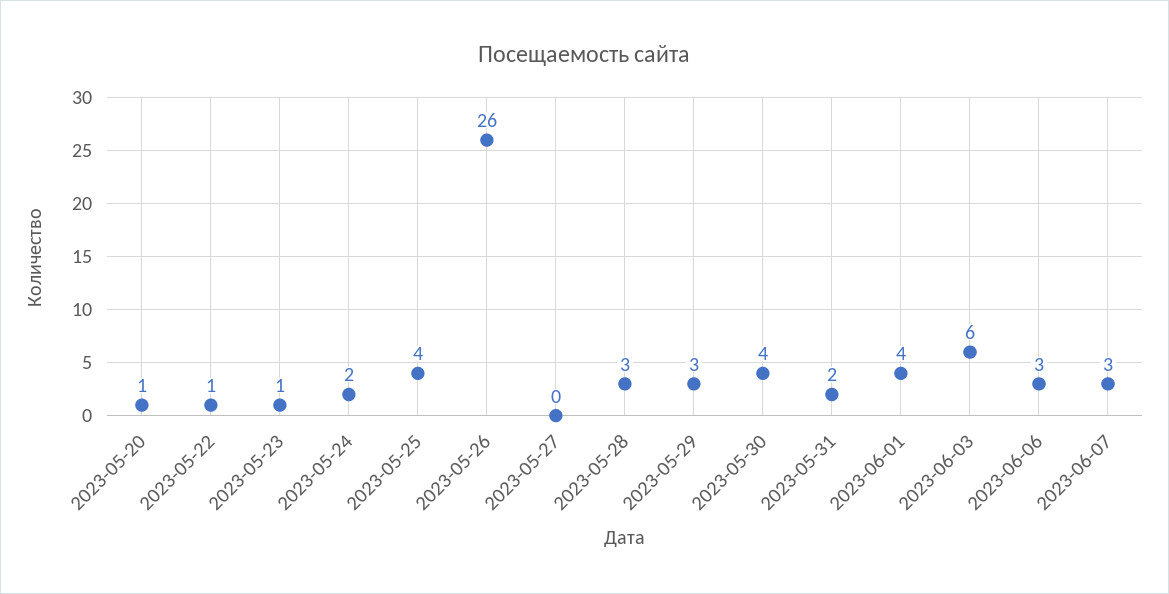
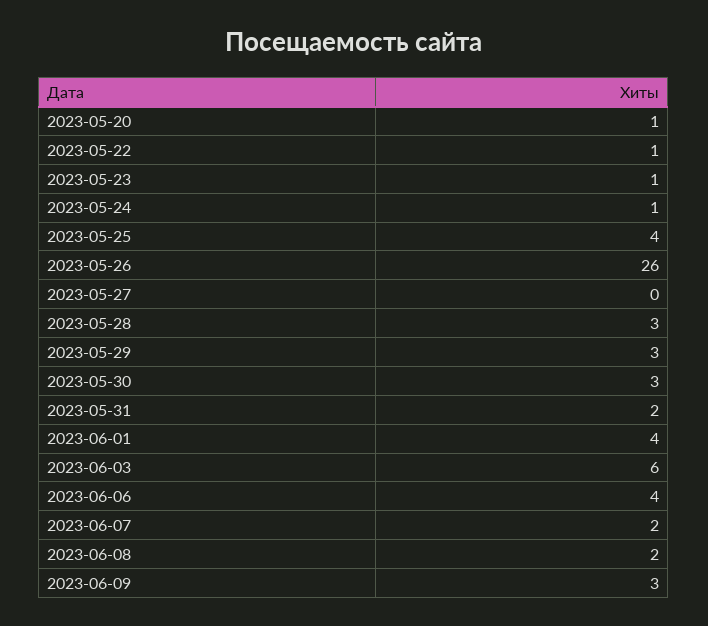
2023-05-24: 2 -> 1
2023-05-30: 4 -> 3
2023-06-06: 3 -> 4
2023-06-07: 3 -> 2
2023-06-08: none -> 2
2023-06-09: none -> 3

